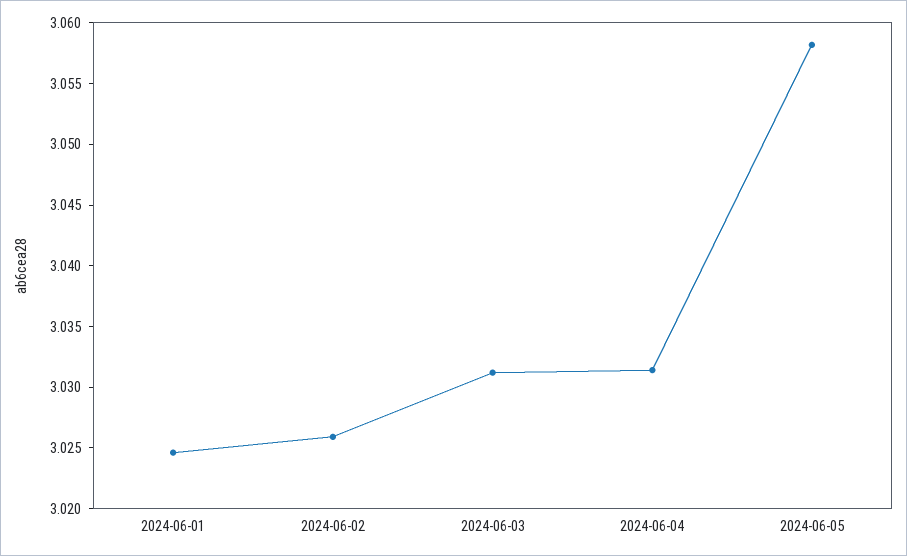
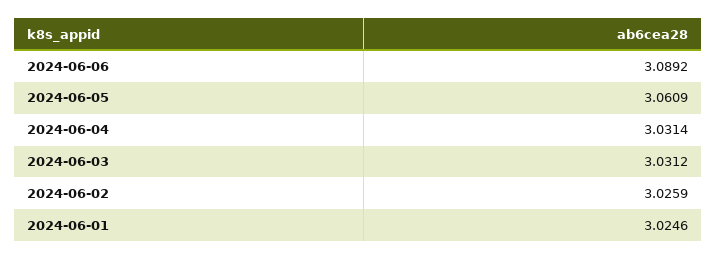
2024-06-05: 3.058 -> 3.0609
2024-06-06: none -> 3.0892

